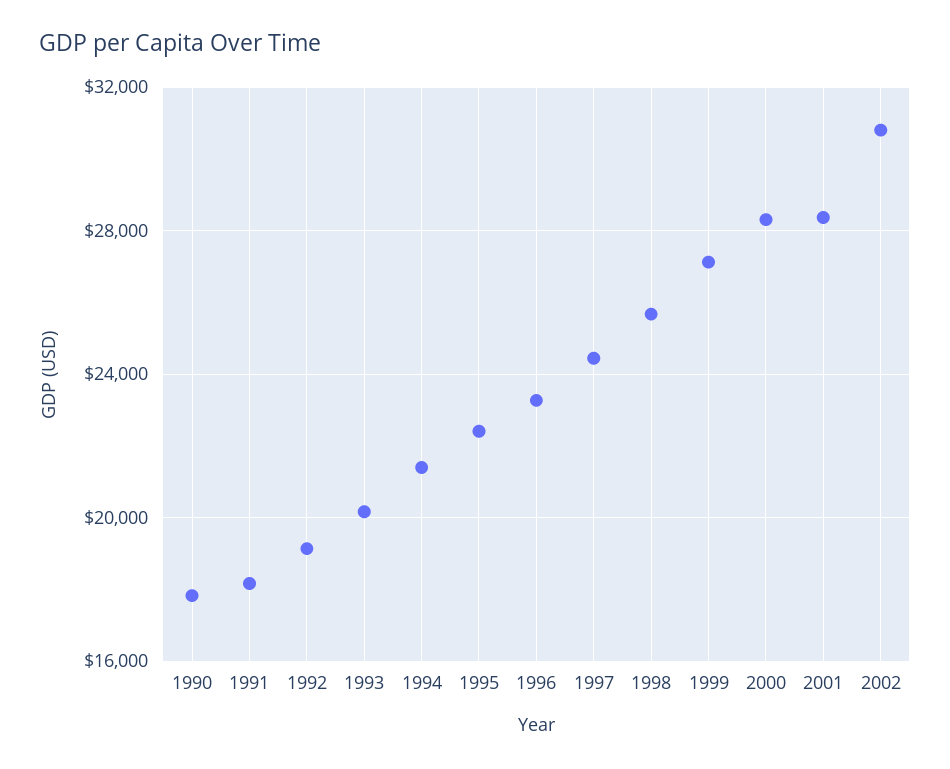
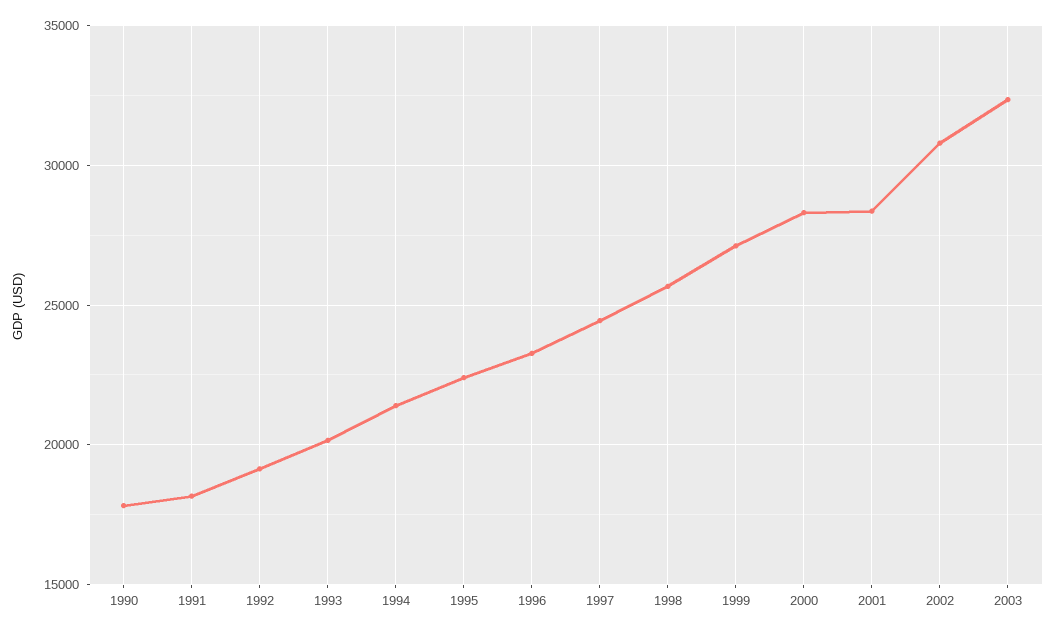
2003: none -> 32500

